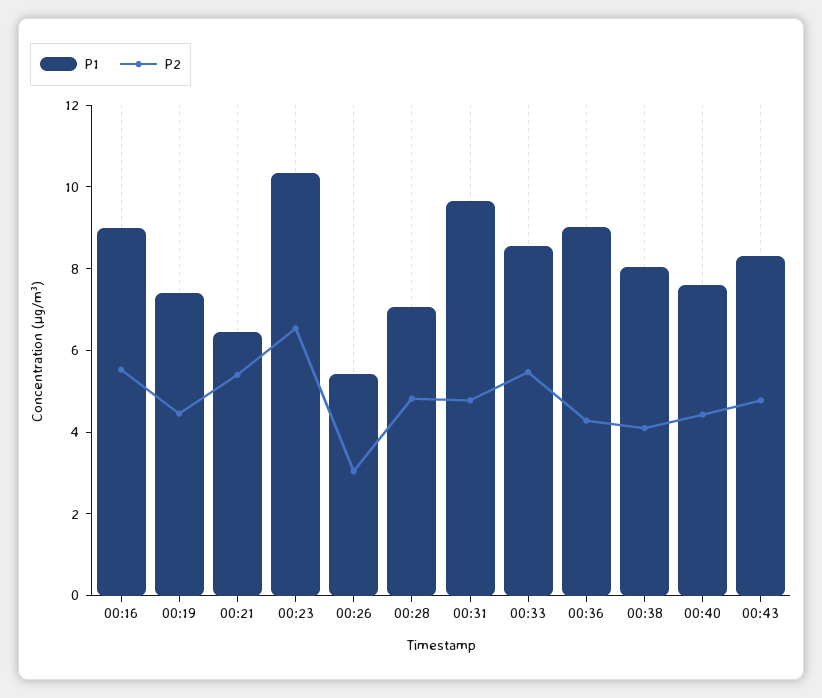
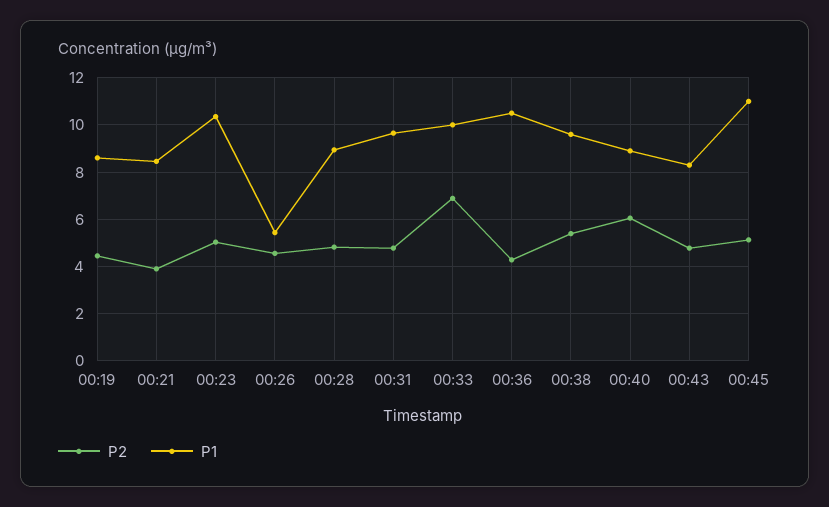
P1, 00:16: 9 -> none
P2, 00:16: 5.5 -> none
P1, 00:19: 7.5 -> 8.5
P1, 00:21: 6.5 -> 8.5
P2, 00:21: 5.5 -> 4
P2, 00:23: 6.5 -> 5
P2, 00:26: 3 -> 4.5
P1, 00:28: 7 -> 9
P1, 00:33: 8.5 -> 10
P2, 00:33: 5.5 -> 7
P1, 00:36: 9 -> 10.5
P1, 00:38: 8 -> 9.5
P2, 00:38: 4 -> 5.5
P1, 00:40: 7.5 -> 9
P2, 00:40: 4.5 -> 6
P2, 00:45: none -> 5
P1, 00:45: none -> 11

